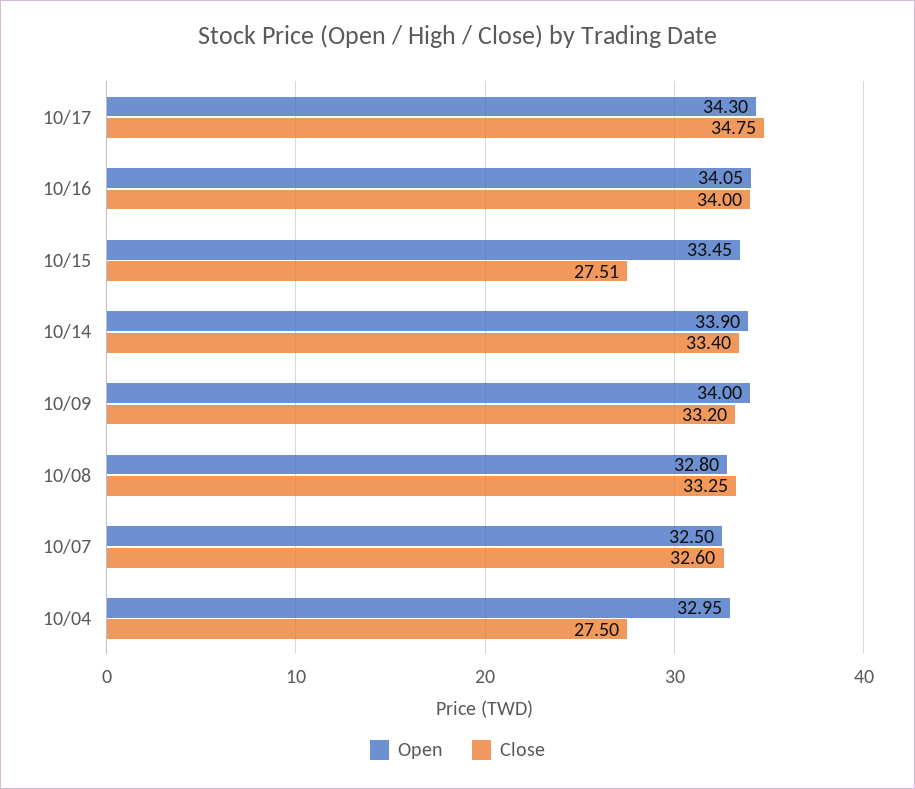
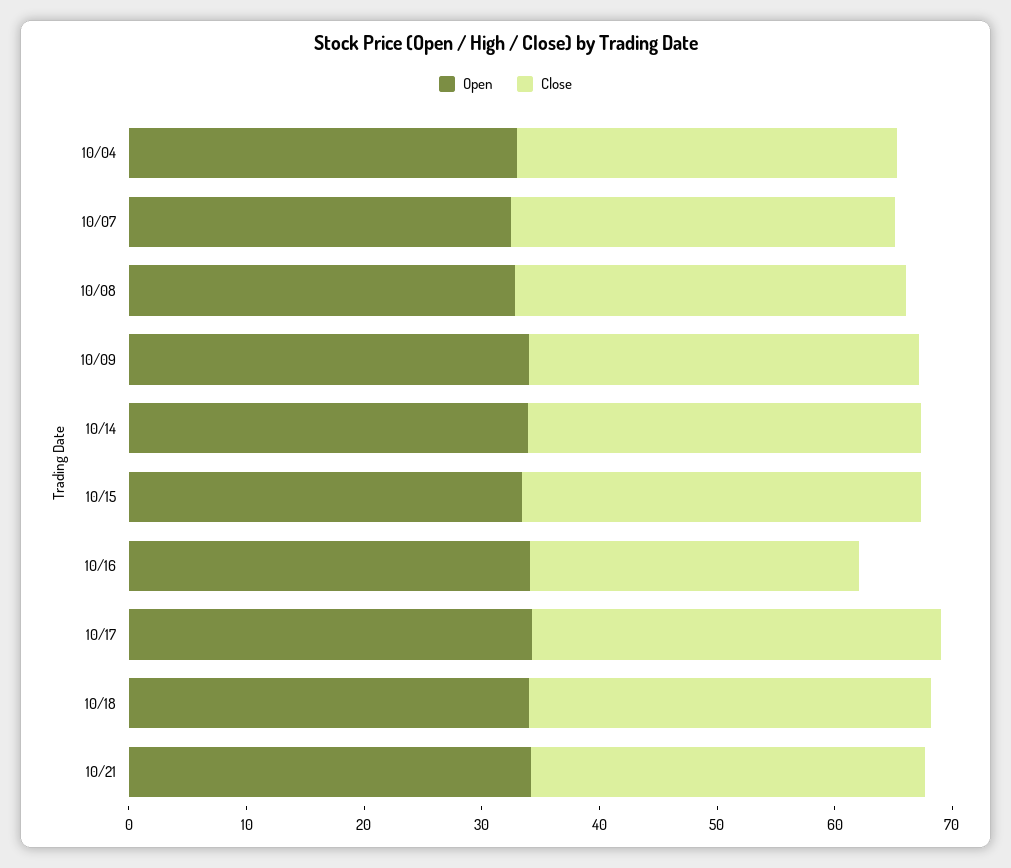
Close, 10/16: 34 -> 28
Close, 10/15: 27.51 -> 34
Close, 10/04: 27.5 -> 32
Open, 10/18: none -> 34
Close, 10/18: none -> 34
Open, 10/21: none -> 34
Close, 10/21: none -> 34

